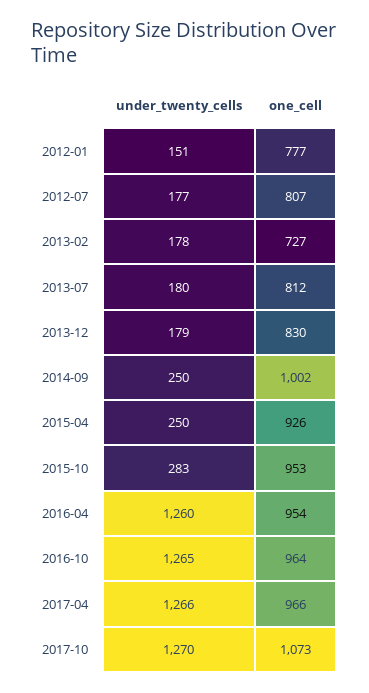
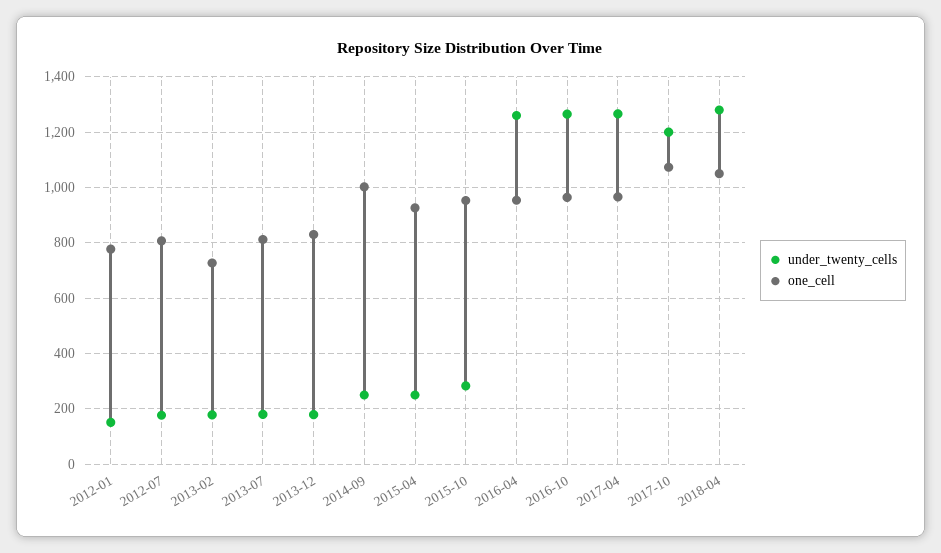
under_twenty_cells, 2017-10: 1270 -> 1200
under_twenty_cells, 2018-04: none -> 1275
one_cell, 2018-04: none -> 1050

